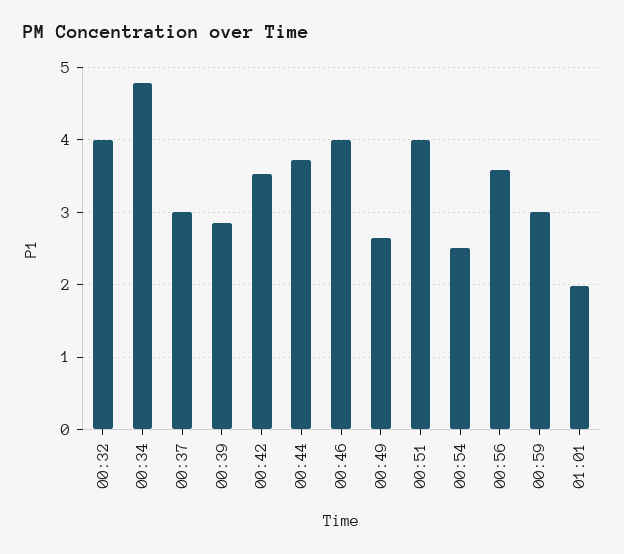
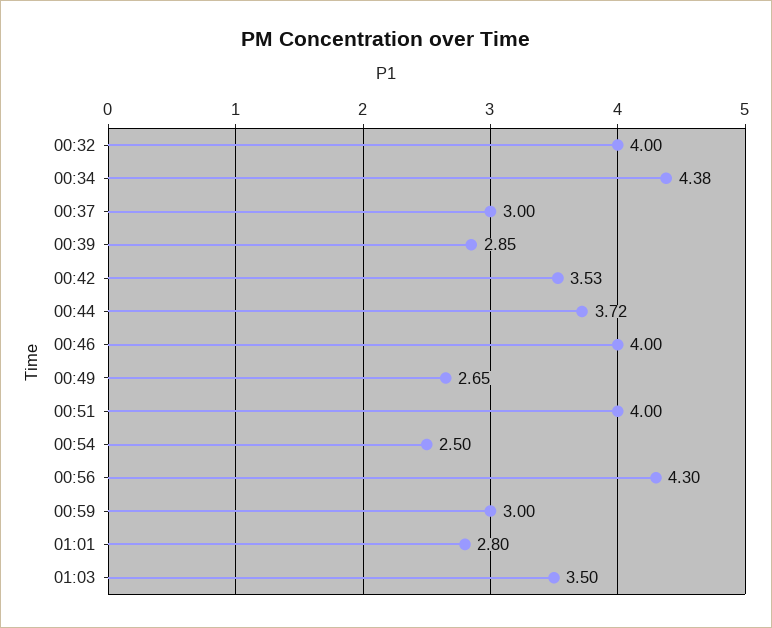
00:34: 4.8 -> 4.38
00:56: 3.6 -> 4.3
01:01: 2 -> 2.8
01:03: none -> 3.5

